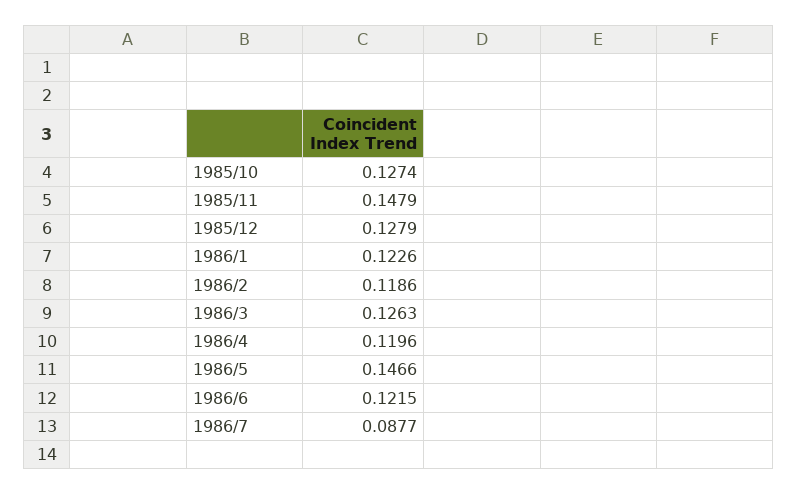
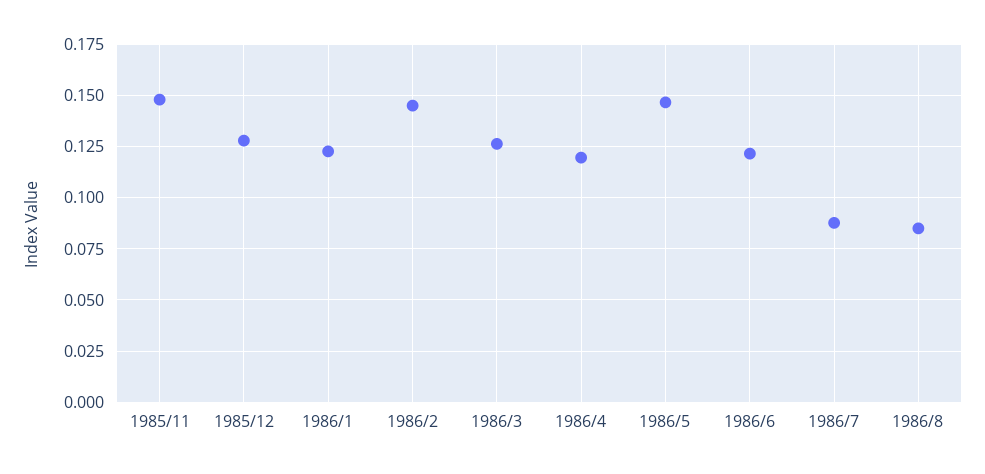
1985/10: 0.1274 -> none
1986/2: 0.1186 -> 0.145
1986/8: none -> 0.085

